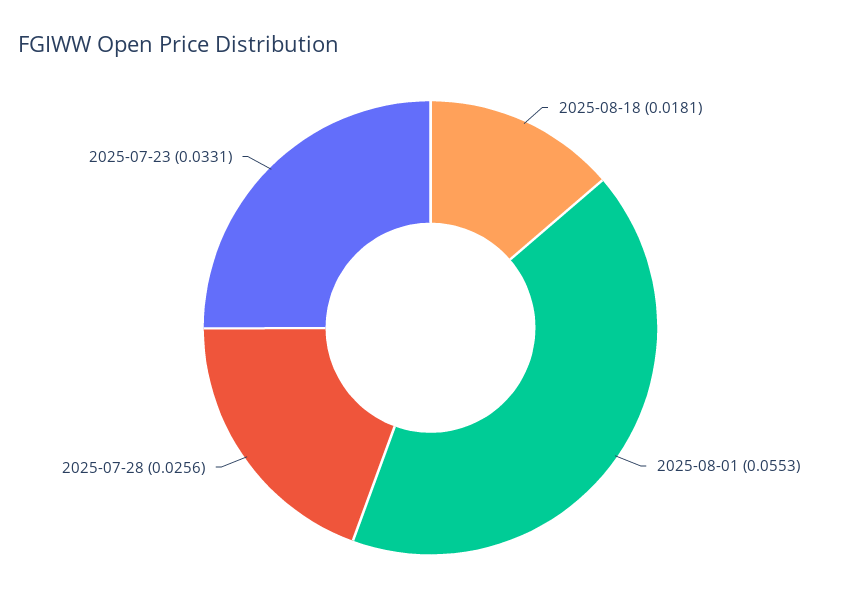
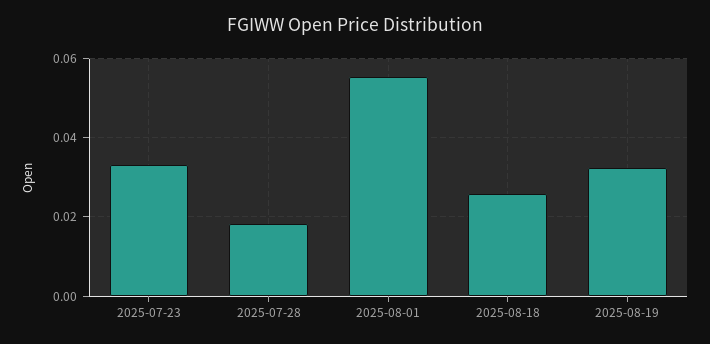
2025-08-18: 0.0181 -> 0.026
2025-07-28: 0.0256 -> 0.018
2025-08-19: none -> 0.032

